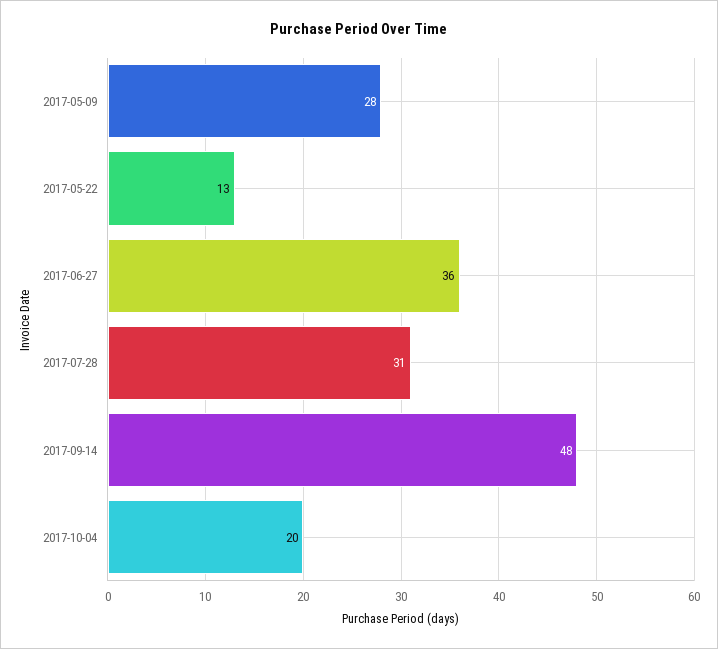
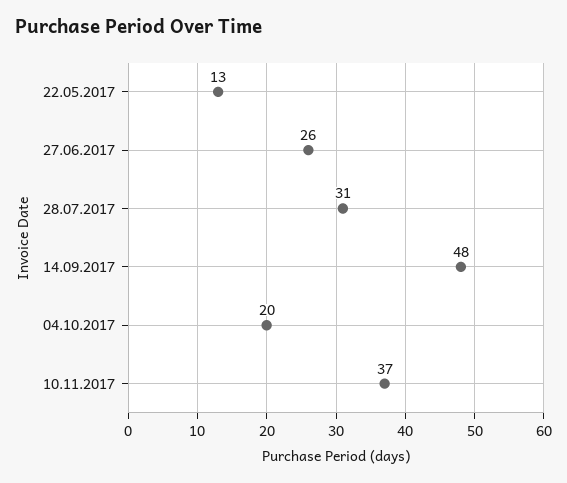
2017-05-09: 28 -> none
2017-06-27: 36 -> 26
10.11.2017: none -> 37

